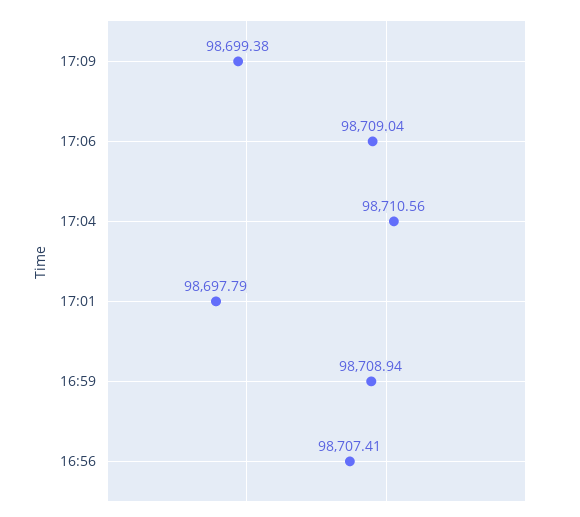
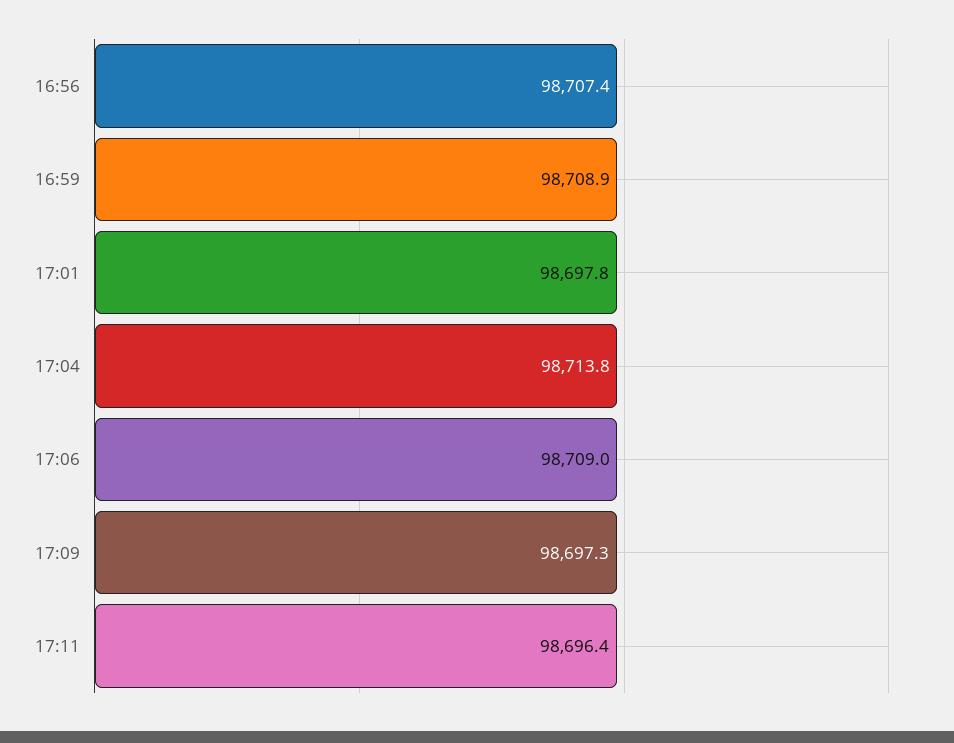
17:09: 98699.38 -> 98697.3
17:04: 98710.56 -> 98713.8
17:11: none -> 98696.4

